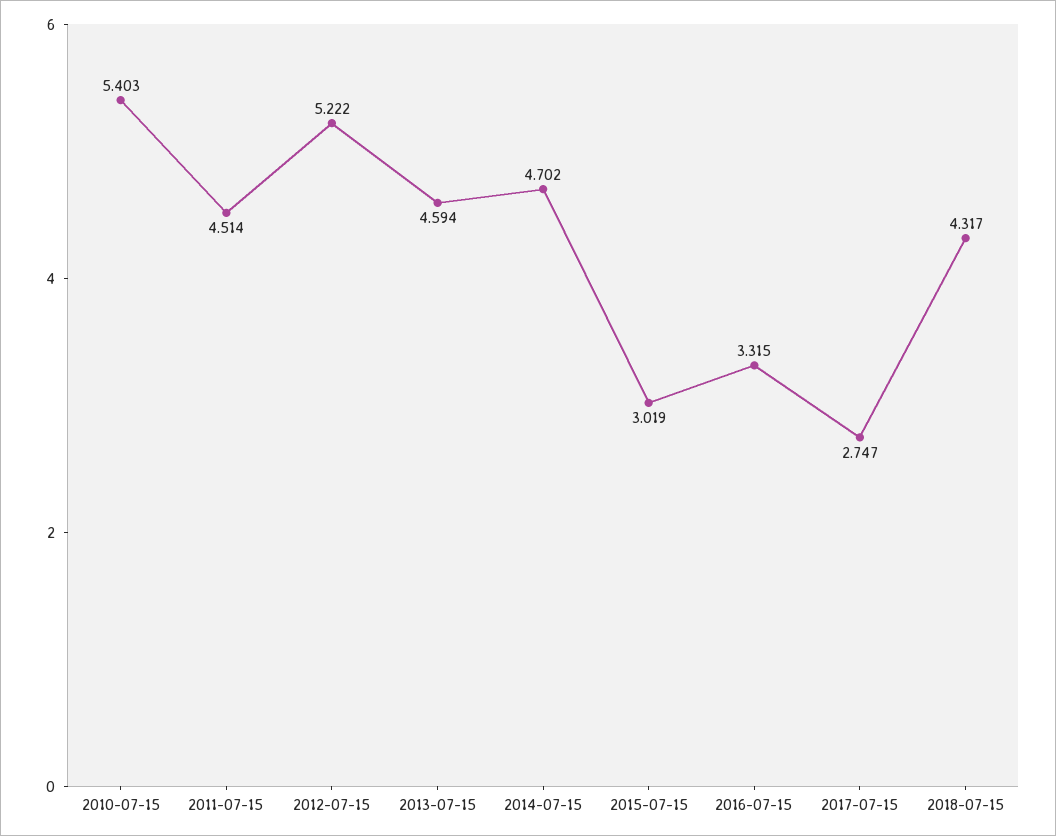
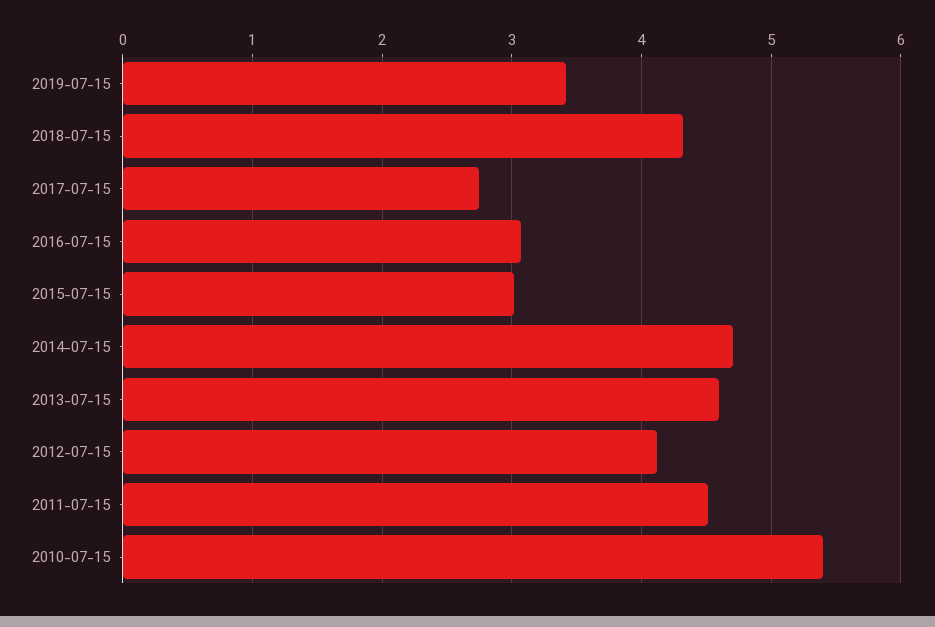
2012-07-15: 5.222 -> 4.1
2016-07-15: 3.315 -> 3.1
2019-07-15: none -> 3.4

